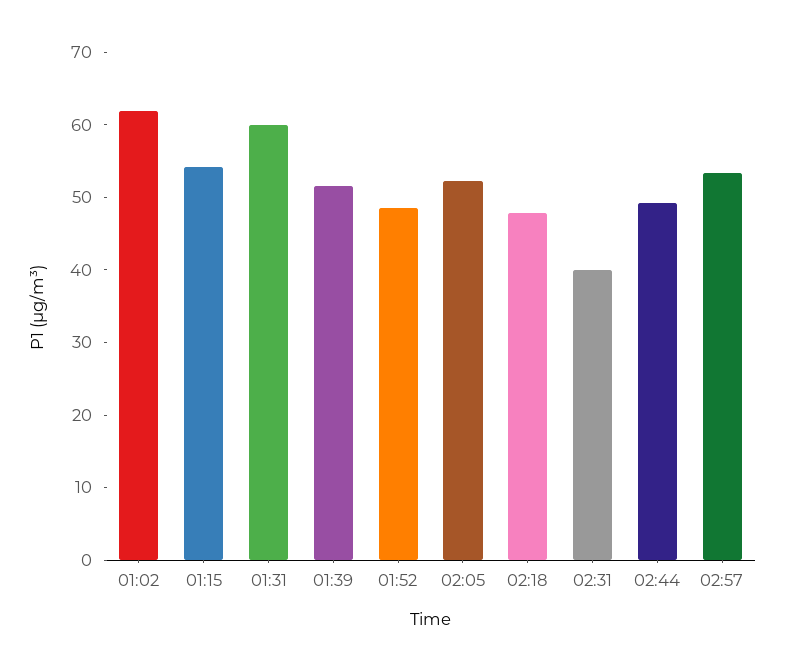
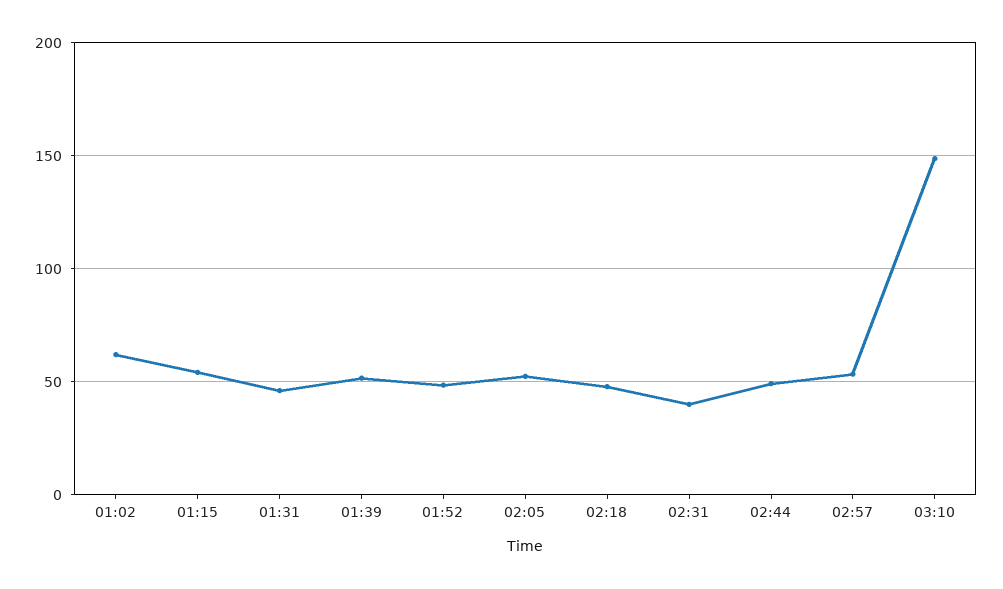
01:31: 60 -> 45
03:10: none -> 150

